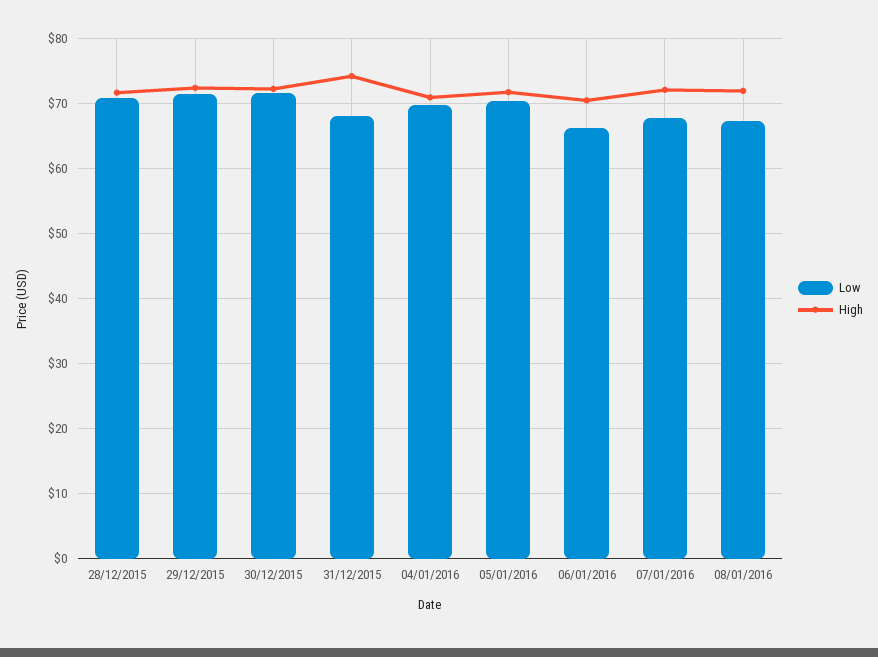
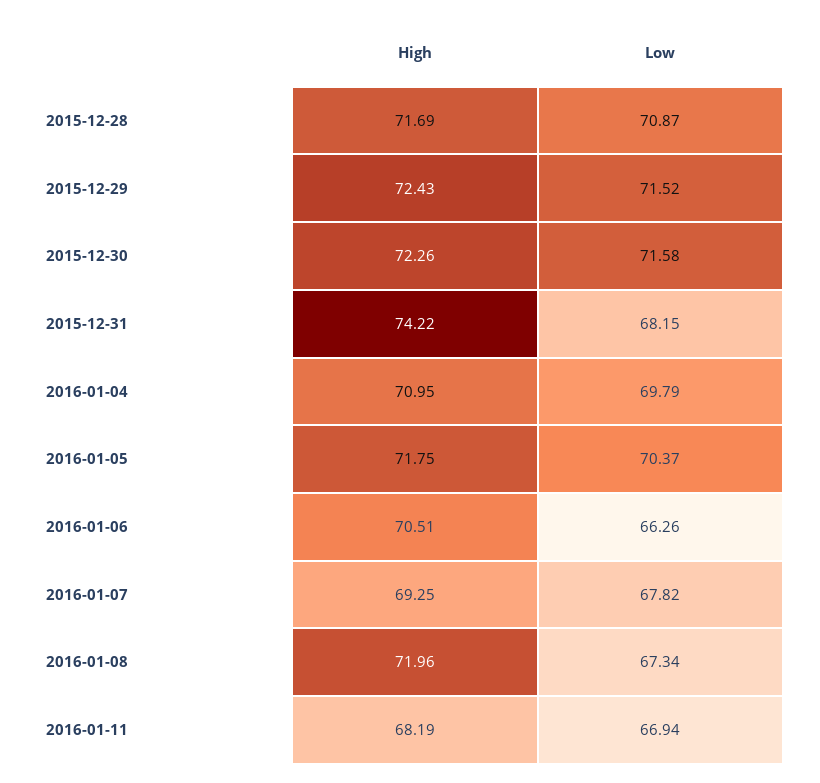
High, 07/01/2016: 72 -> 69.25
High, 2016-01-11: none -> 68.19
Low, 2016-01-11: none -> 66.94

